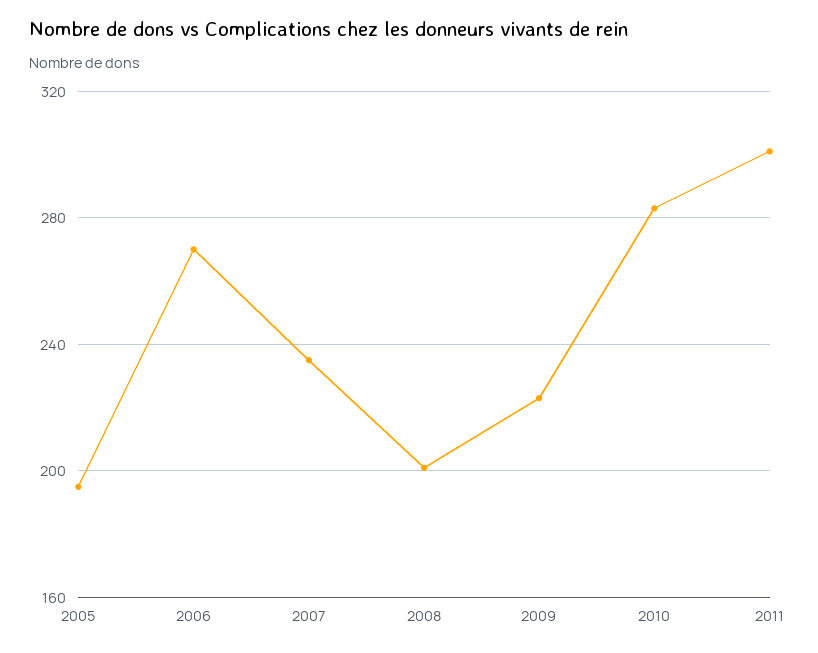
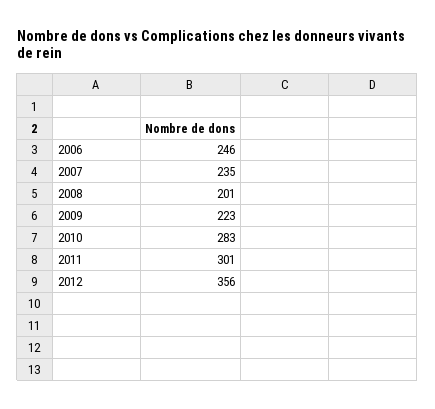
2005: 195 -> none
2006: 270 -> 246
2012: none -> 356

